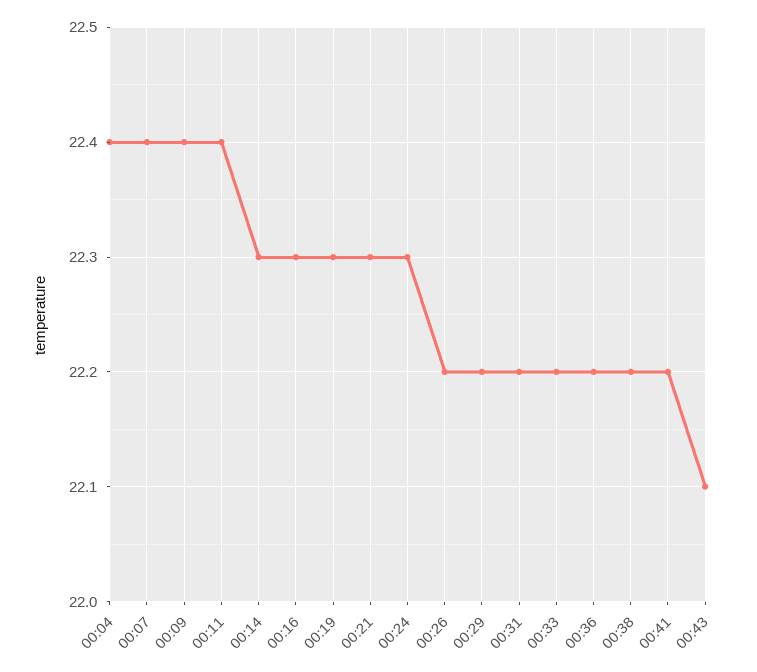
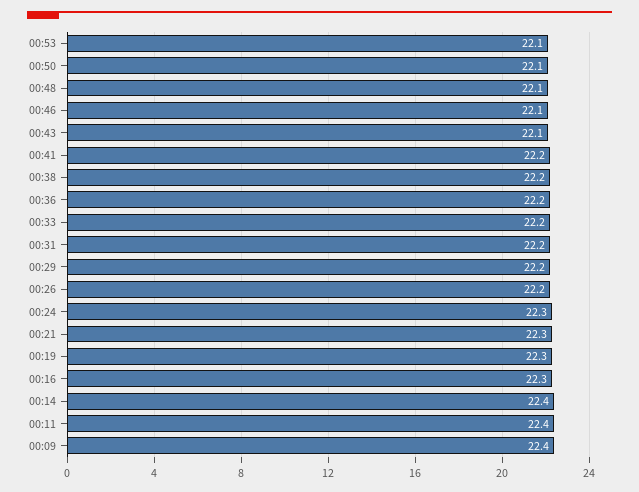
00:04: 22.4 -> none
00:07: 22.4 -> none
00:14: 22.3 -> 22.4
00:53: none -> 22.1
00:50: none -> 22.1
00:48: none -> 22.1
00:46: none -> 22.1

